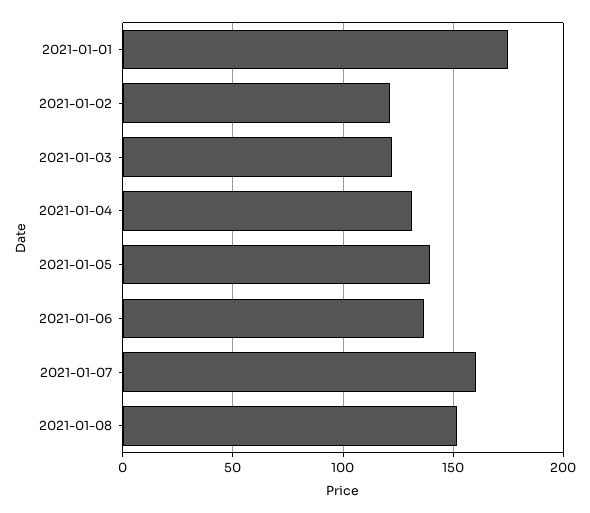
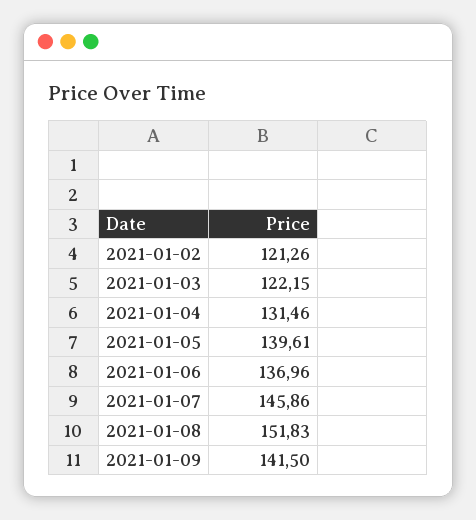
2021-01-01: 175 -> none
2021-01-07: 160 -> 145.86
2021-01-09: none -> 141.5

